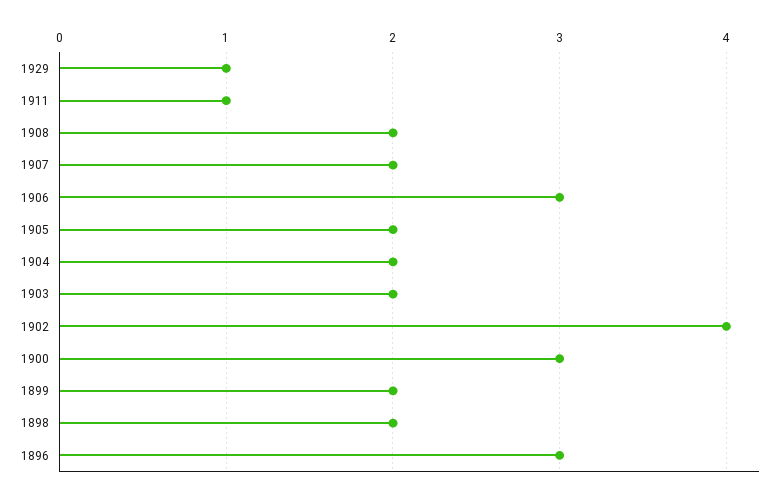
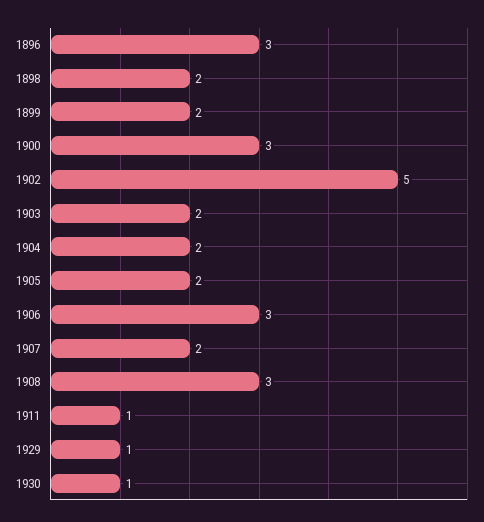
1908: 2 -> 3
1902: 4 -> 5
1930: none -> 1

